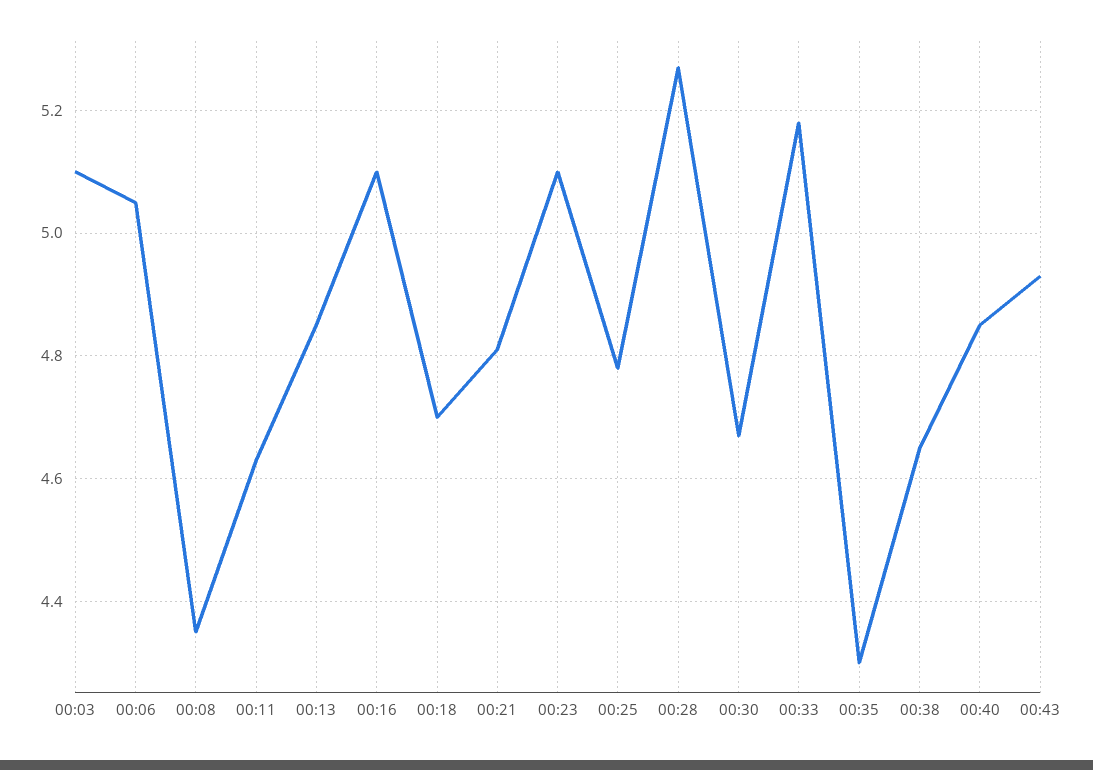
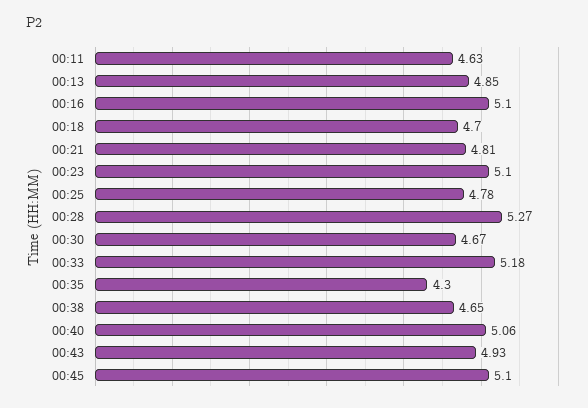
00:03: 5.1 -> none
00:06: 5.05 -> none
00:08: 4.35 -> none
00:40: 4.85 -> 5.06
00:45: none -> 5.1

